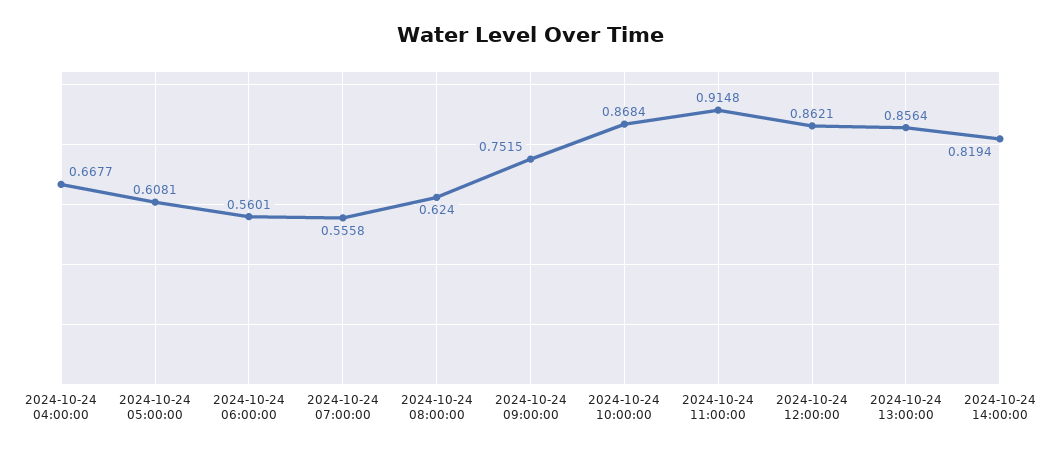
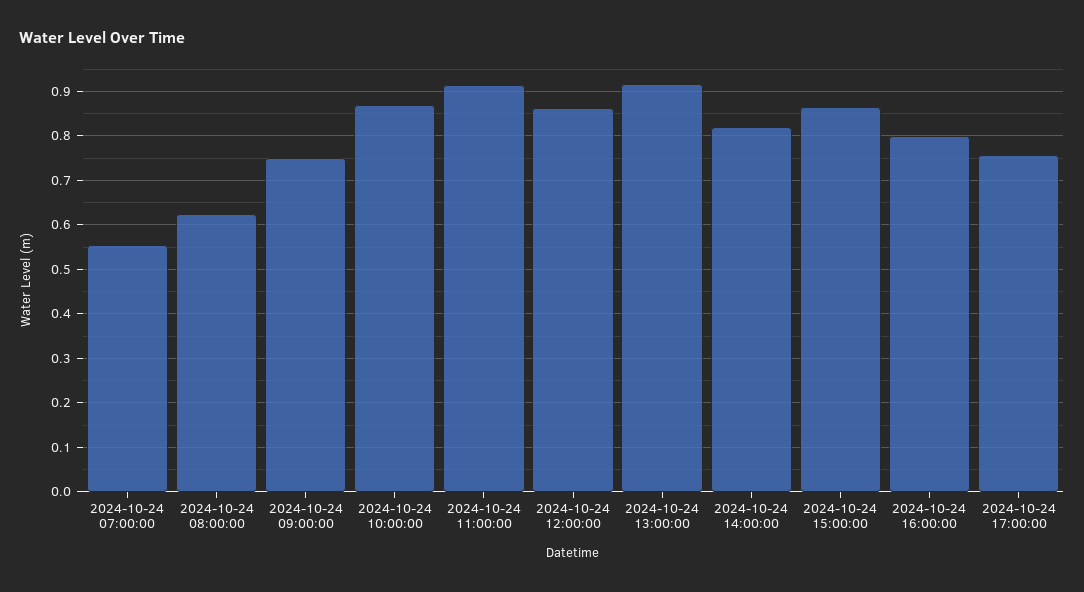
2024-10-24 04:00:00: 0.6677 -> none
2024-10-24 05:00:00: 0.6081 -> none
2024-10-24 06:00:00: 0.5601 -> none
2024-10-24 13:00:00: 0.8564 -> 0.92
2024-10-24 15:00:00: none -> 0.86
2024-10-24 16:00:00: none -> 0.8
2024-10-24 17:00:00: none -> 0.76

